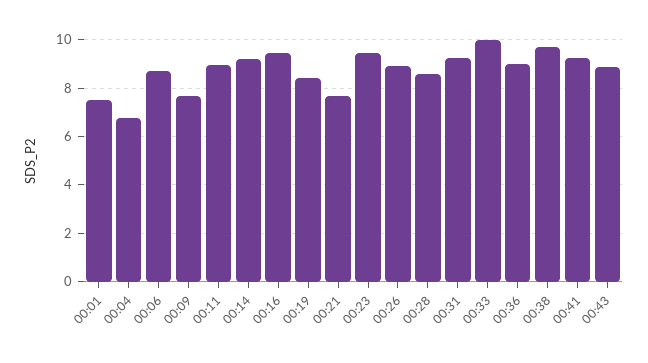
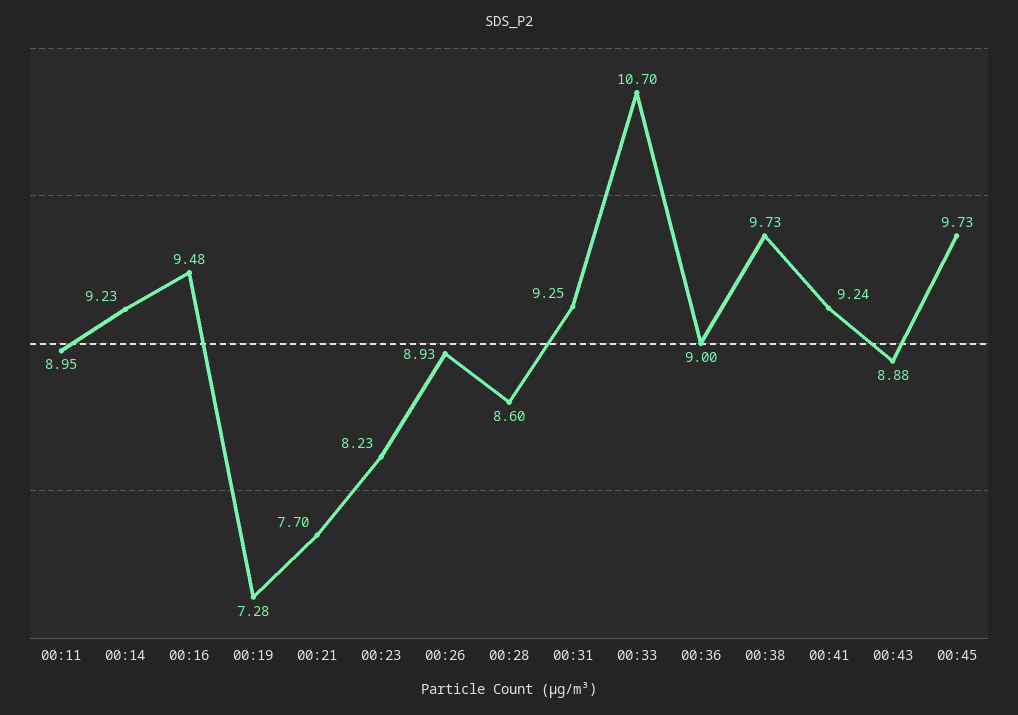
00:01: 7.5 -> none
00:04: 6.75 -> none
00:06: 8.75 -> none
00:09: 7.75 -> none
00:19: 8.5 -> 7.28
00:23: 9.5 -> 8.23
00:33: 10 -> 10.7
00:45: none -> 9.73

